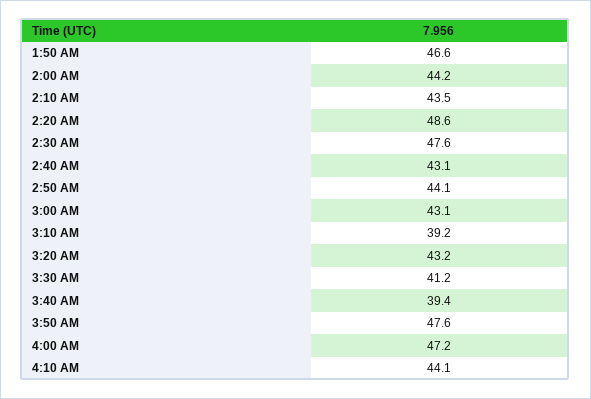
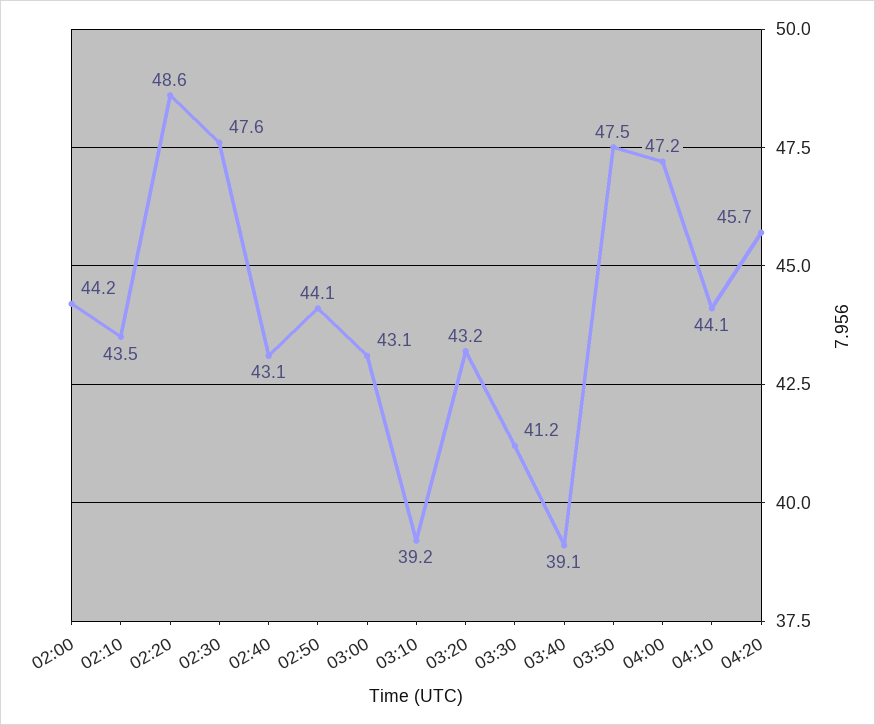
1:50 AM: 46.6 -> none
3:40 AM: 39.4 -> 39.1
3:50 AM: 47.6 -> 47.5
04:20: none -> 45.7

